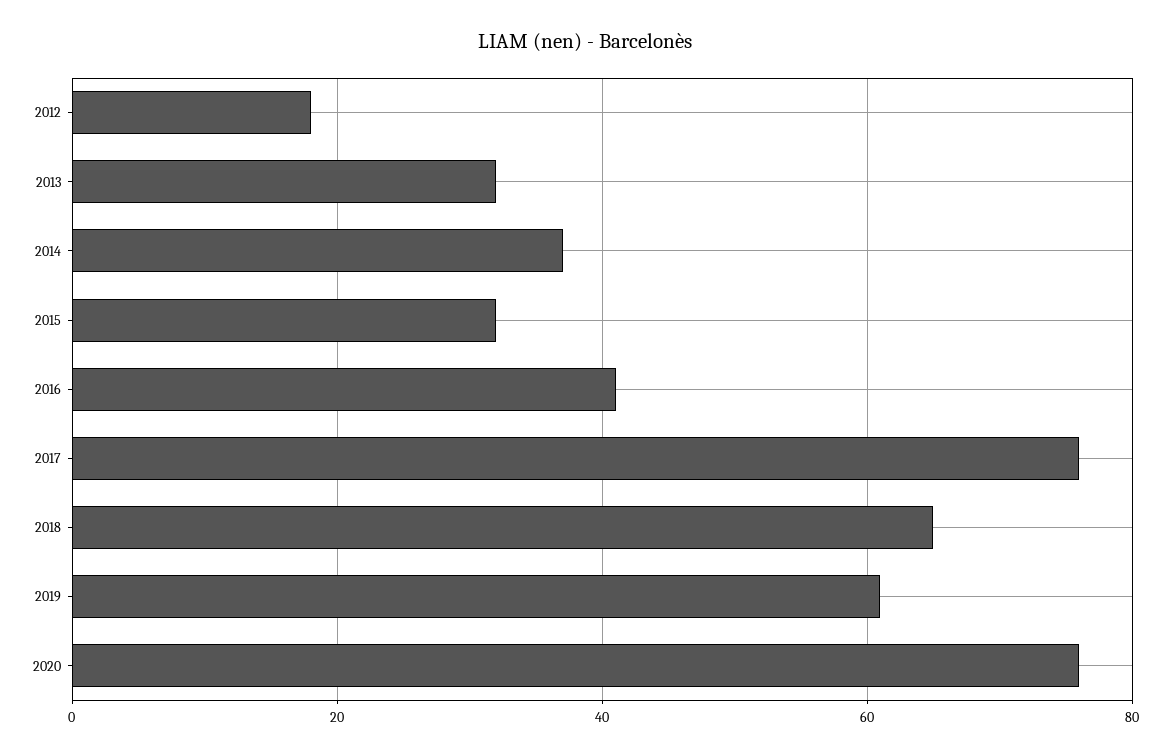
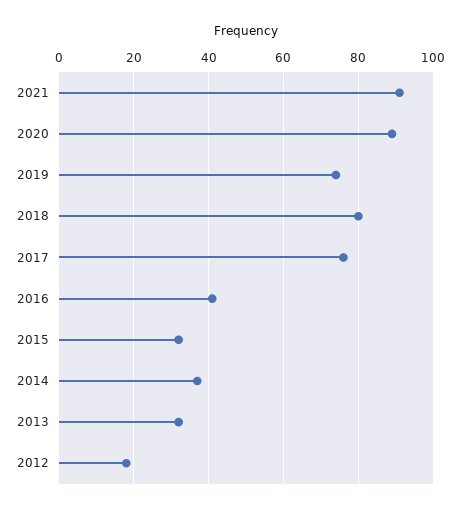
2018: 65 -> 80
2019: 60 -> 75
2020: 75 -> 90
2021: none -> 90

